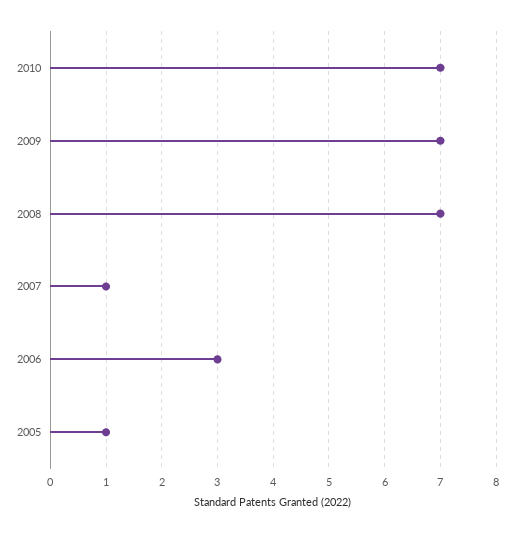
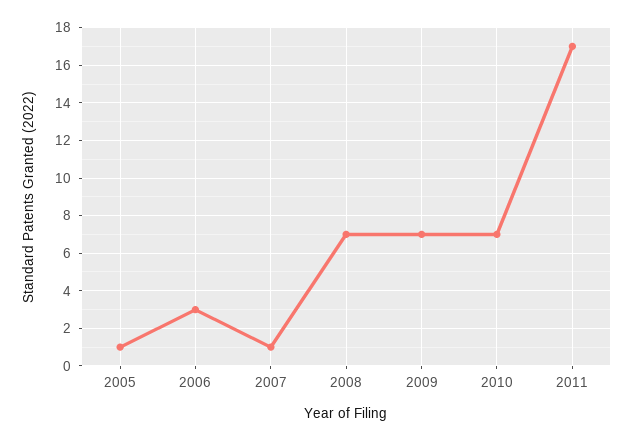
2011: none -> 17

